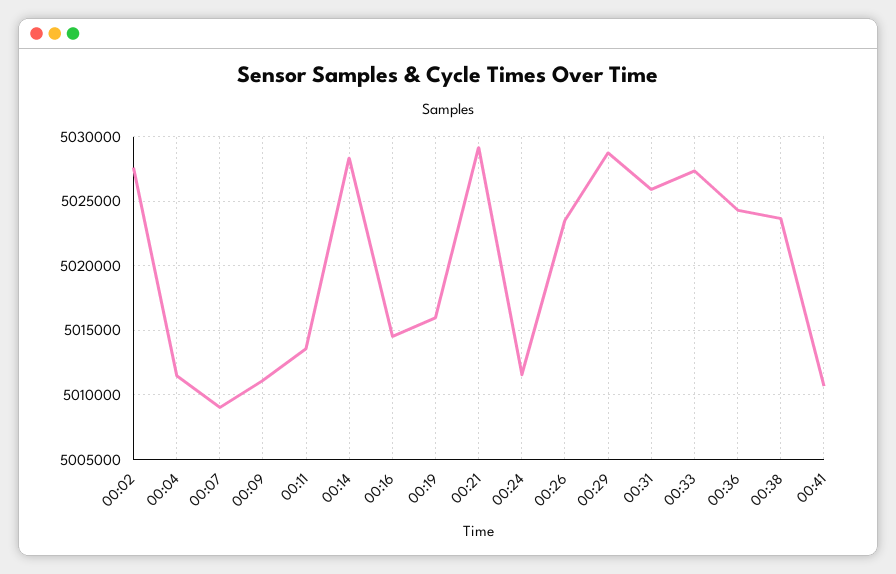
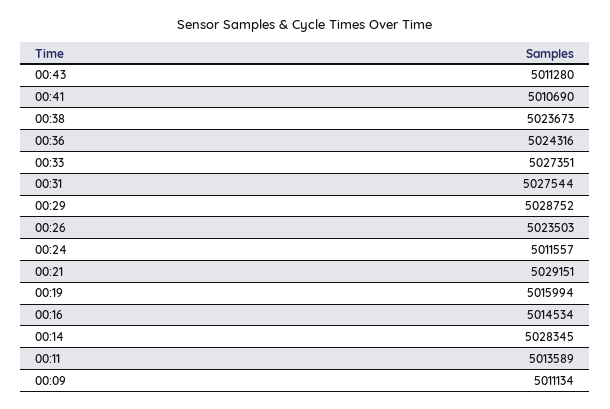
00:02: 5027500 -> none
00:04: 5011500 -> none
00:07: 5009000 -> none
00:31: 5026000 -> 5027544
00:43: none -> 5011280

